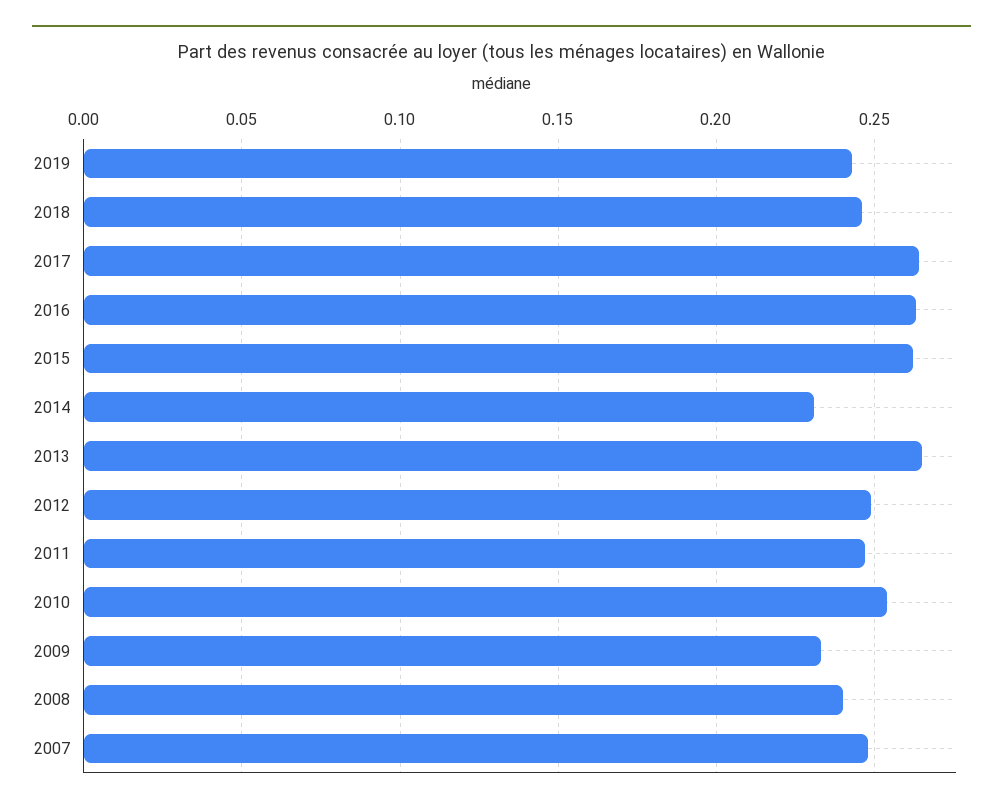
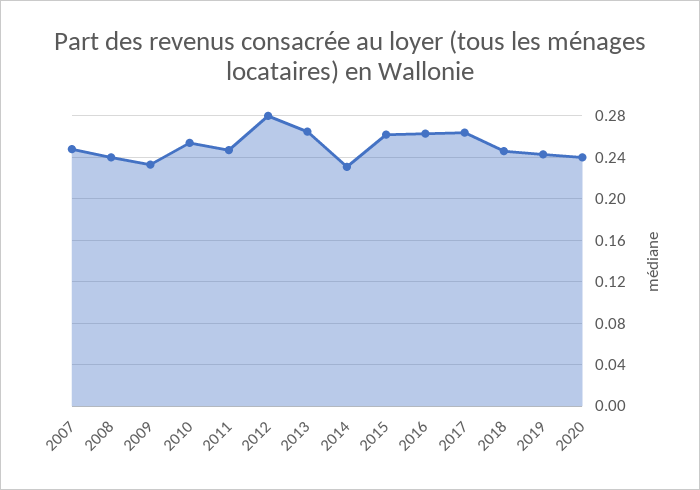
2012: 0.25 -> 0.28
2020: none -> 0.24

